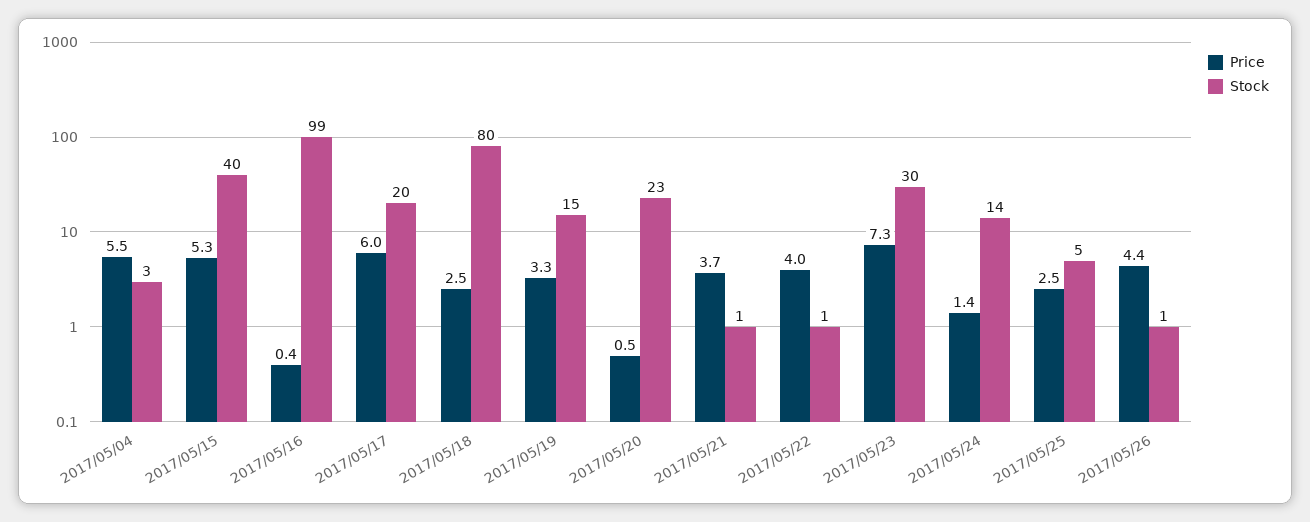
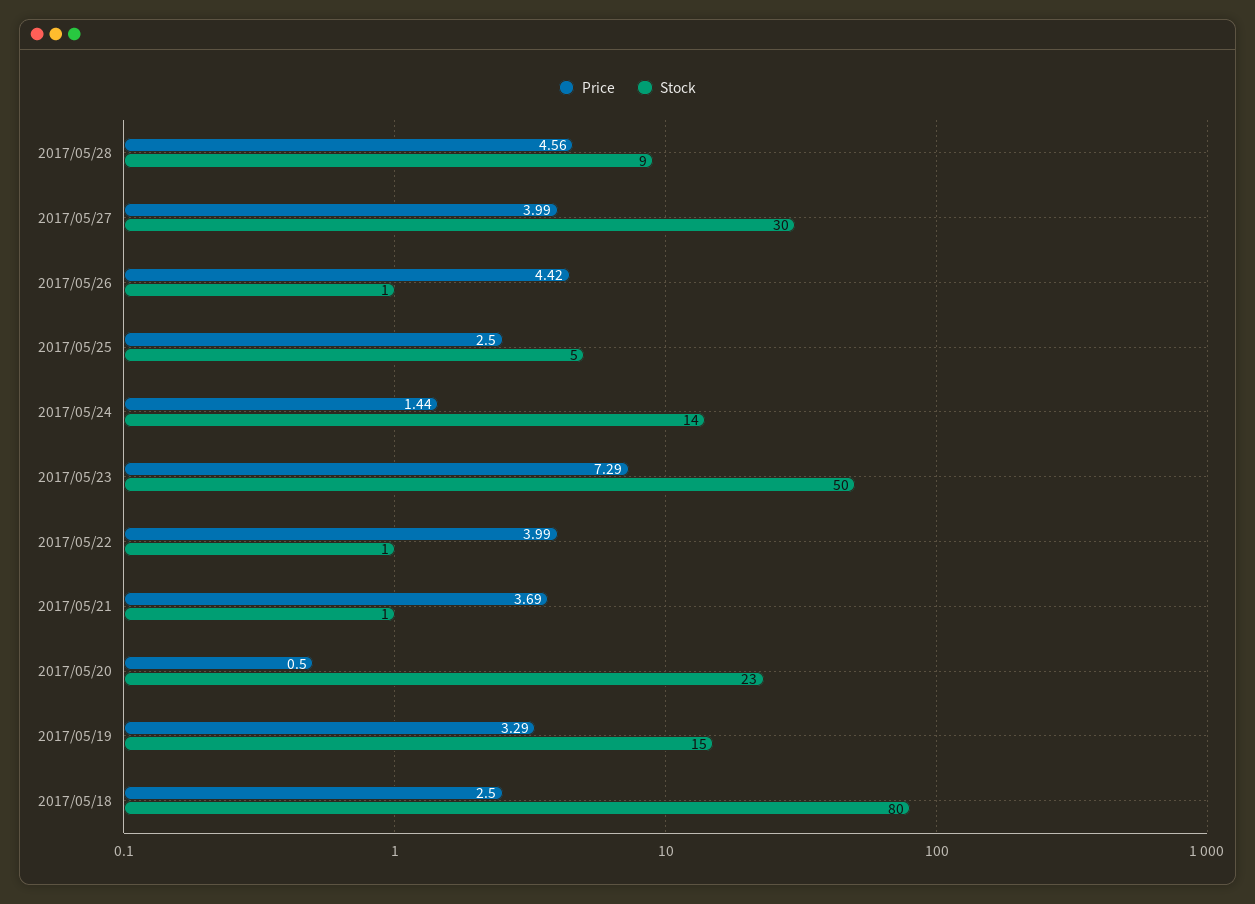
Price, 2017/05/04: 5.5 -> none
Stock, 2017/05/04: 3 -> none
Price, 2017/05/15: 5.3 -> none
Stock, 2017/05/15: 40 -> none
Price, 2017/05/16: 0.4 -> none
Stock, 2017/05/16: 99 -> none
Price, 2017/05/17: 6 -> none
Stock, 2017/05/17: 20 -> none
Stock, 2017/05/23: 30 -> 50
Price, 2017/05/28: none -> 4.56
Stock, 2017/05/28: none -> 9
Price, 2017/05/27: none -> 3.99
Stock, 2017/05/27: none -> 30

